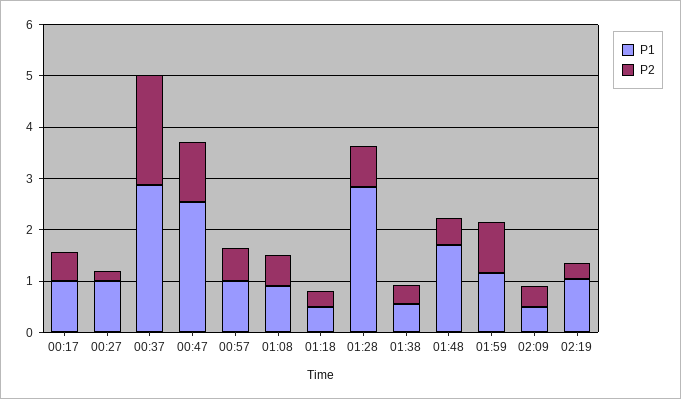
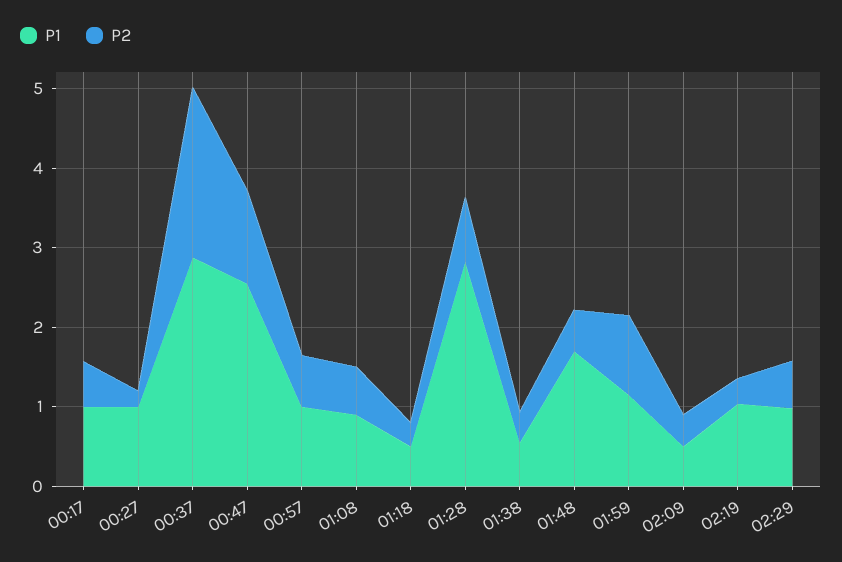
P1, 02:29: none -> 1
P2, 02:29: none -> 0.6

